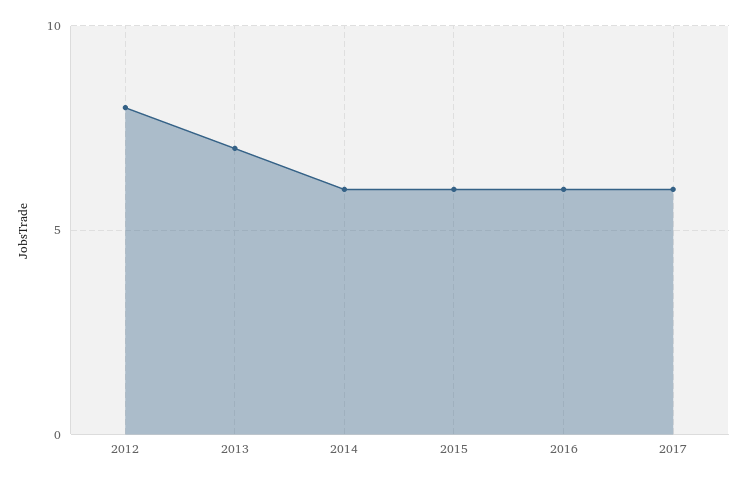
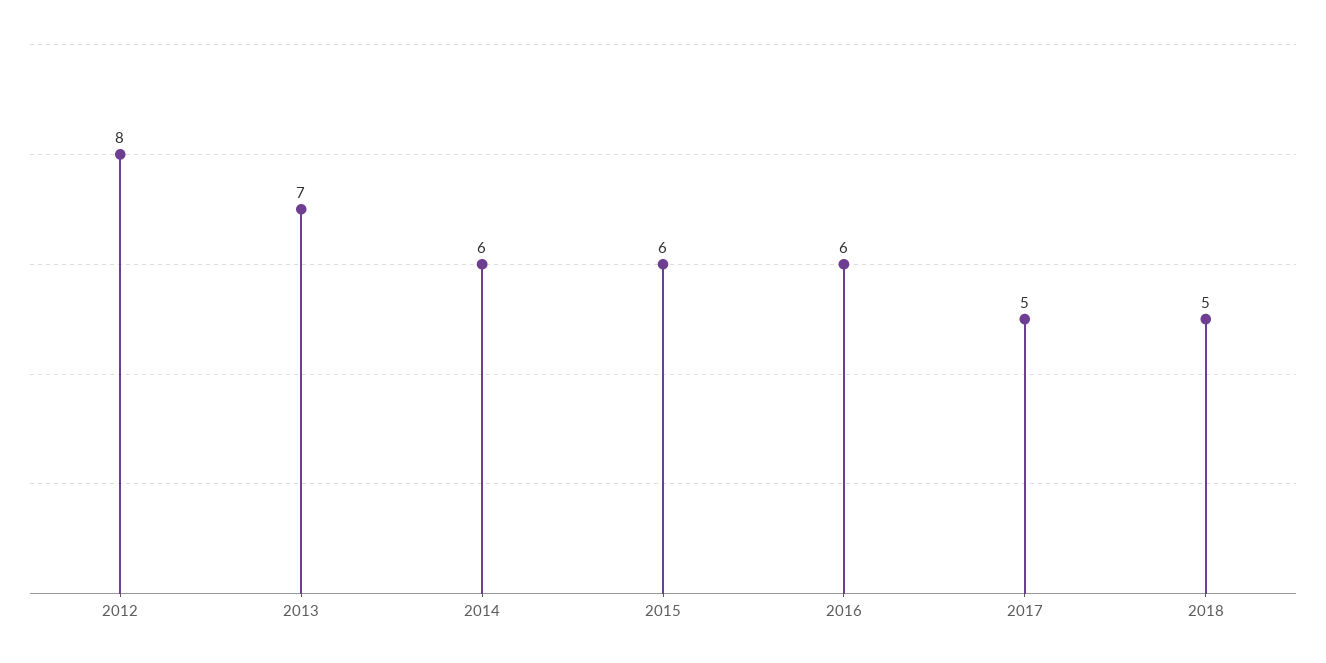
2017: 6 -> 5
2018: none -> 5

